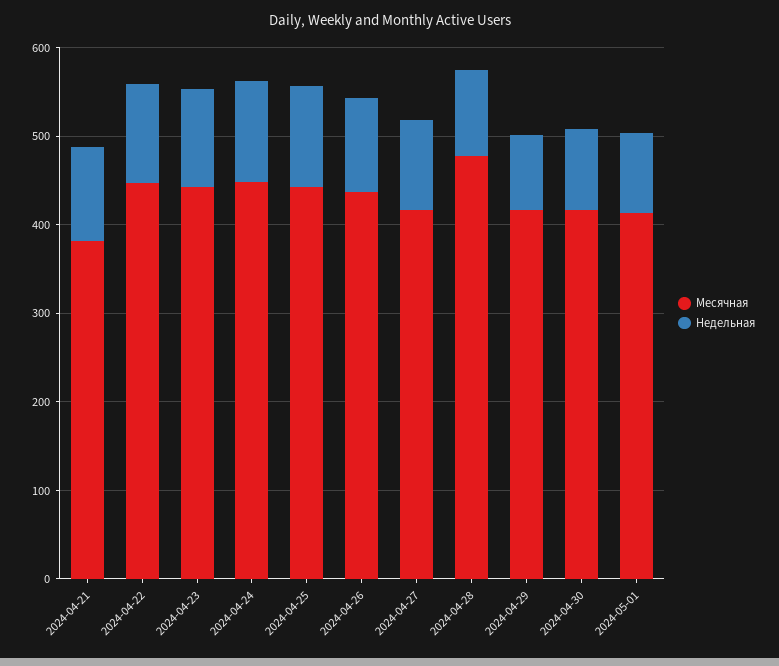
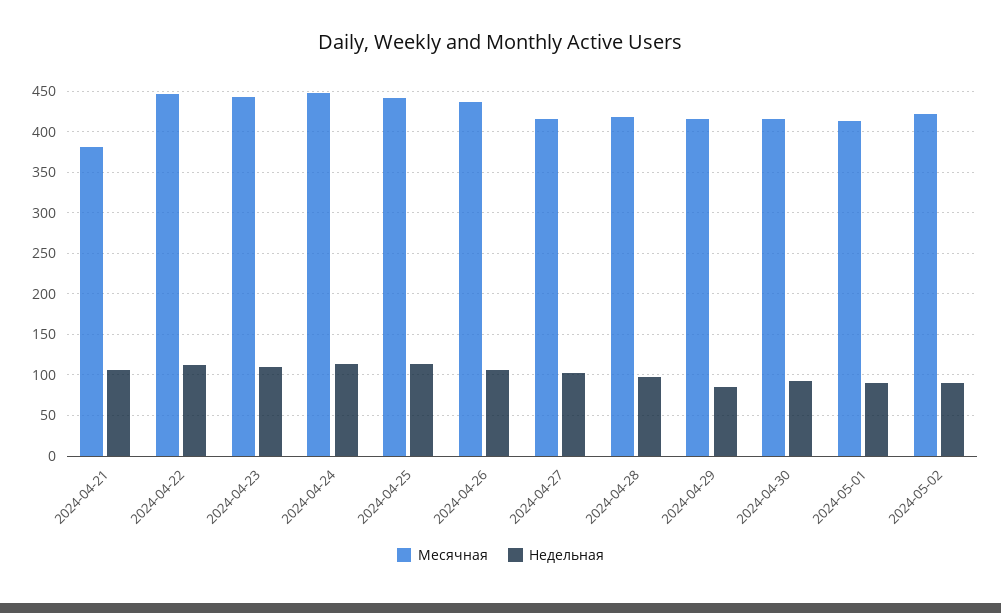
Месячная, 2024-04-28: 480 -> 420
Месячная, 2024-05-02: none -> 420
Недельная, 2024-05-02: none -> 90

